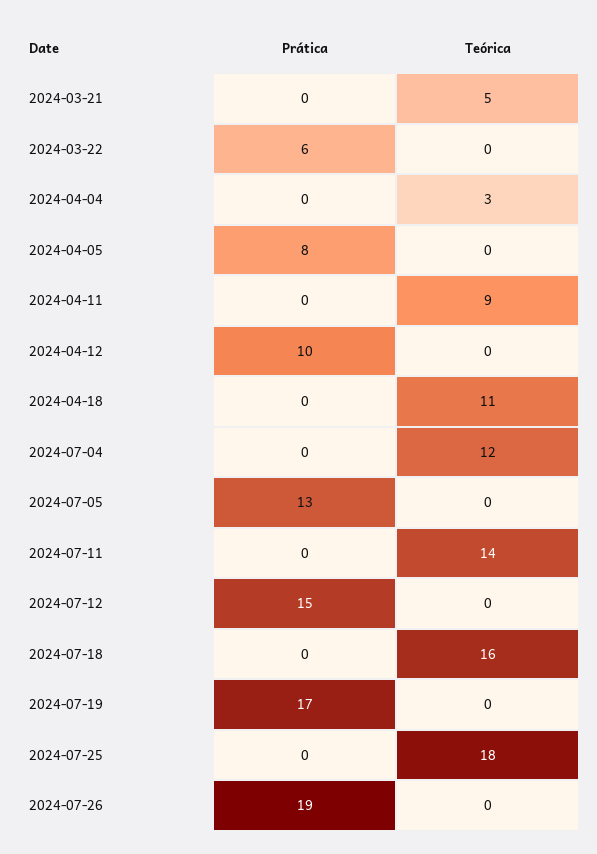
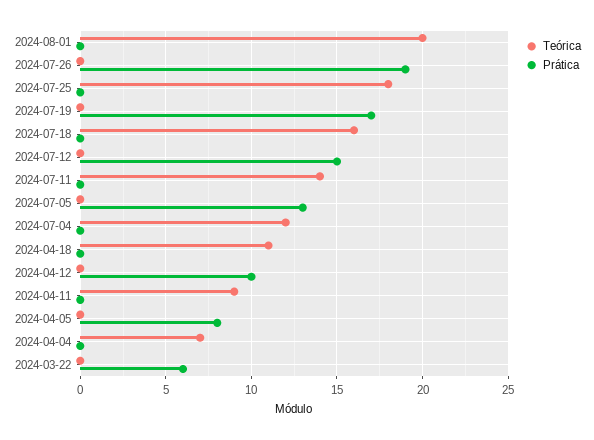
Prática, 2024-03-21: 0 -> none
Teórica, 2024-03-21: 5 -> none
Teórica, 2024-04-04: 3 -> 7
Teórica, 2024-08-01: none -> 20
Prática, 2024-08-01: none -> 0

